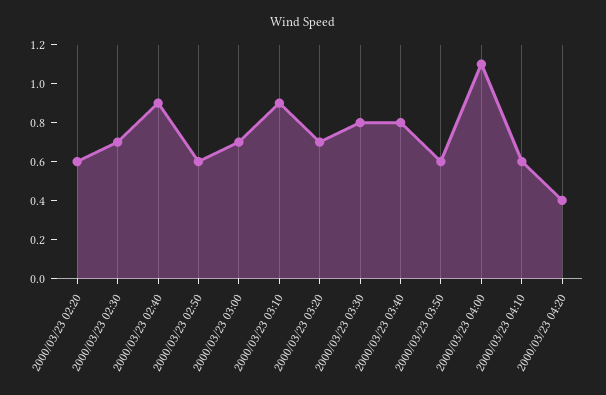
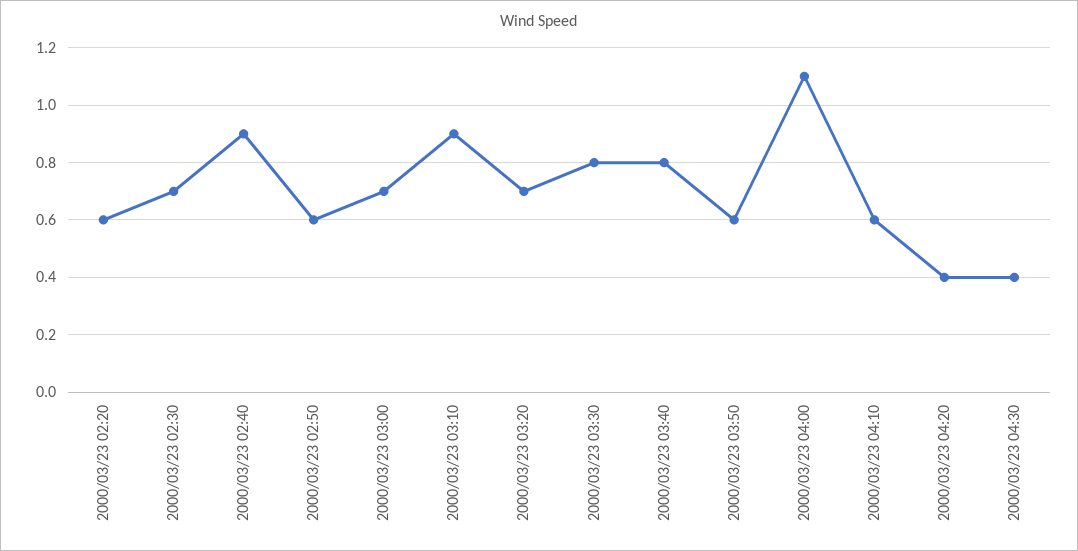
2000/03/23 04:30: none -> 0.4

